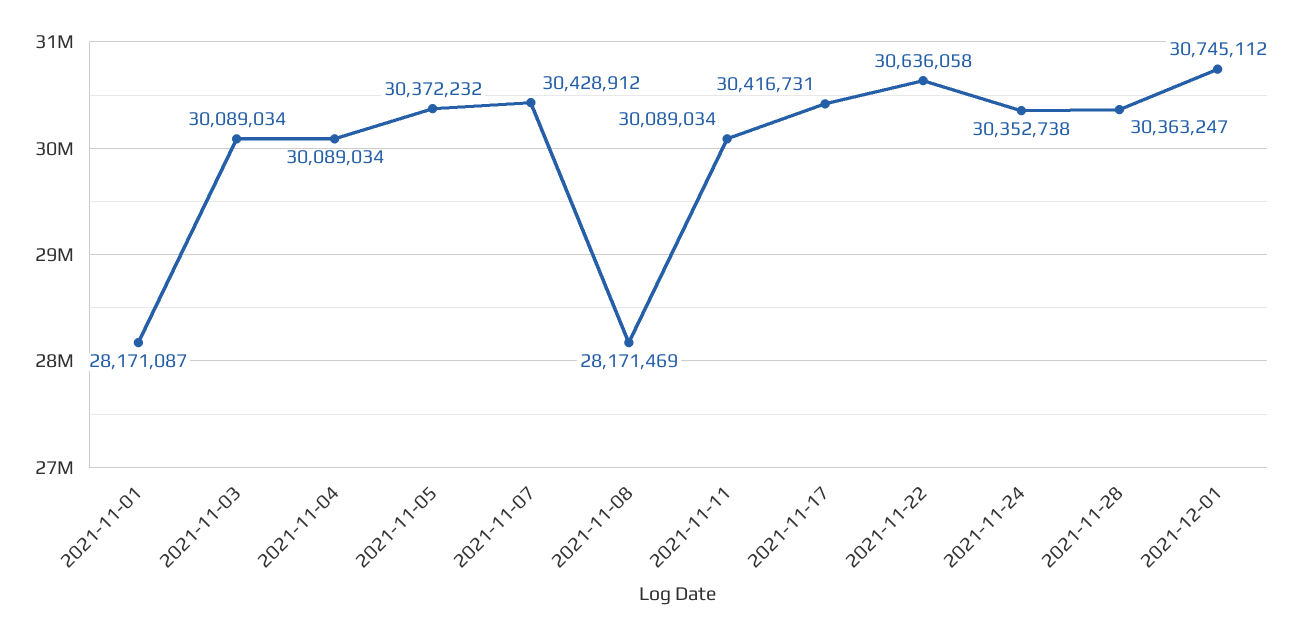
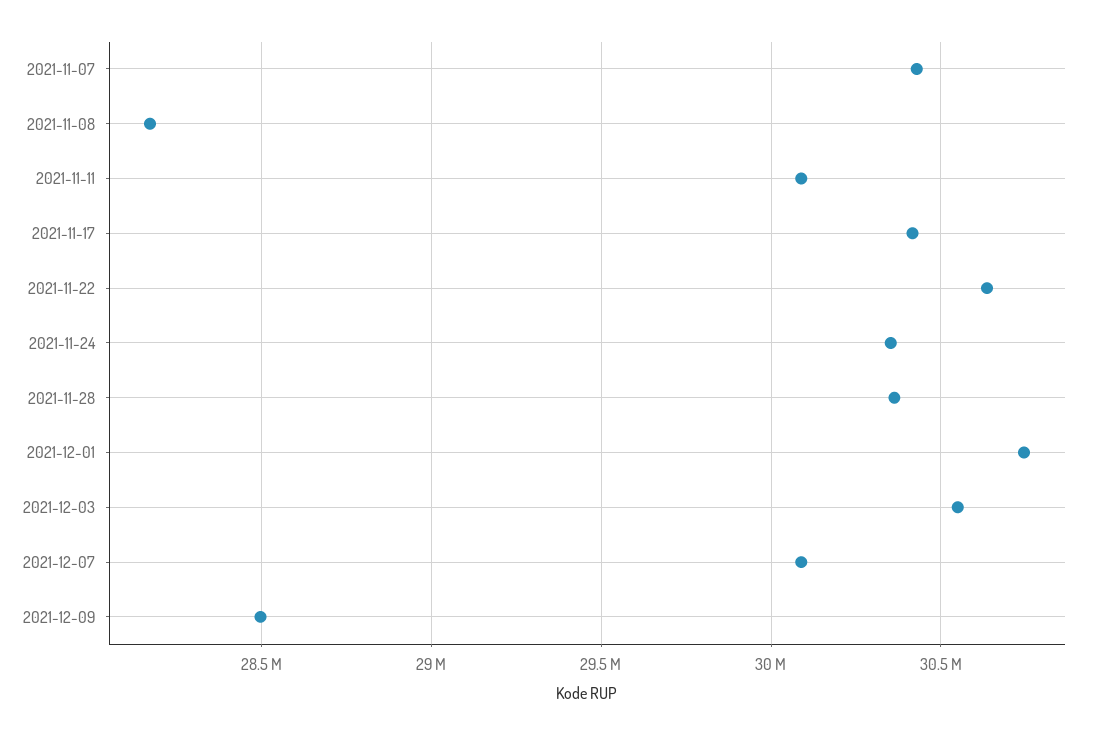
2021-11-01: 28171087 -> none
2021-11-03: 30089034 -> none
2021-11-04: 30089034 -> none
2021-11-05: 30372232 -> none
2021-12-03: none -> 30550000
2021-12-07: none -> 30100000
2021-12-09: none -> 28500000

